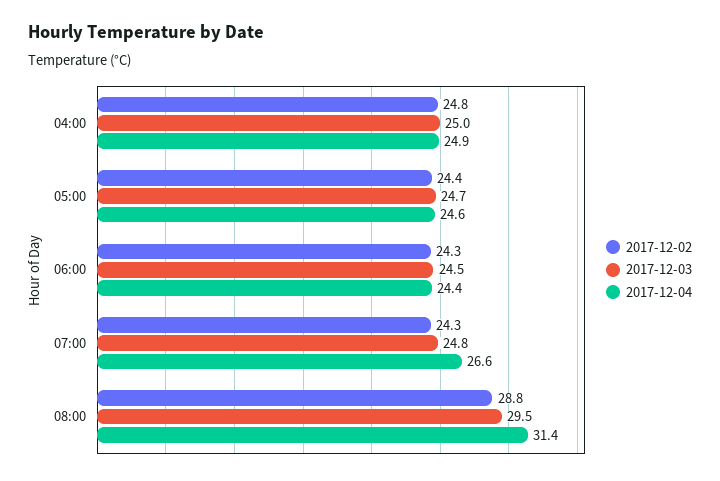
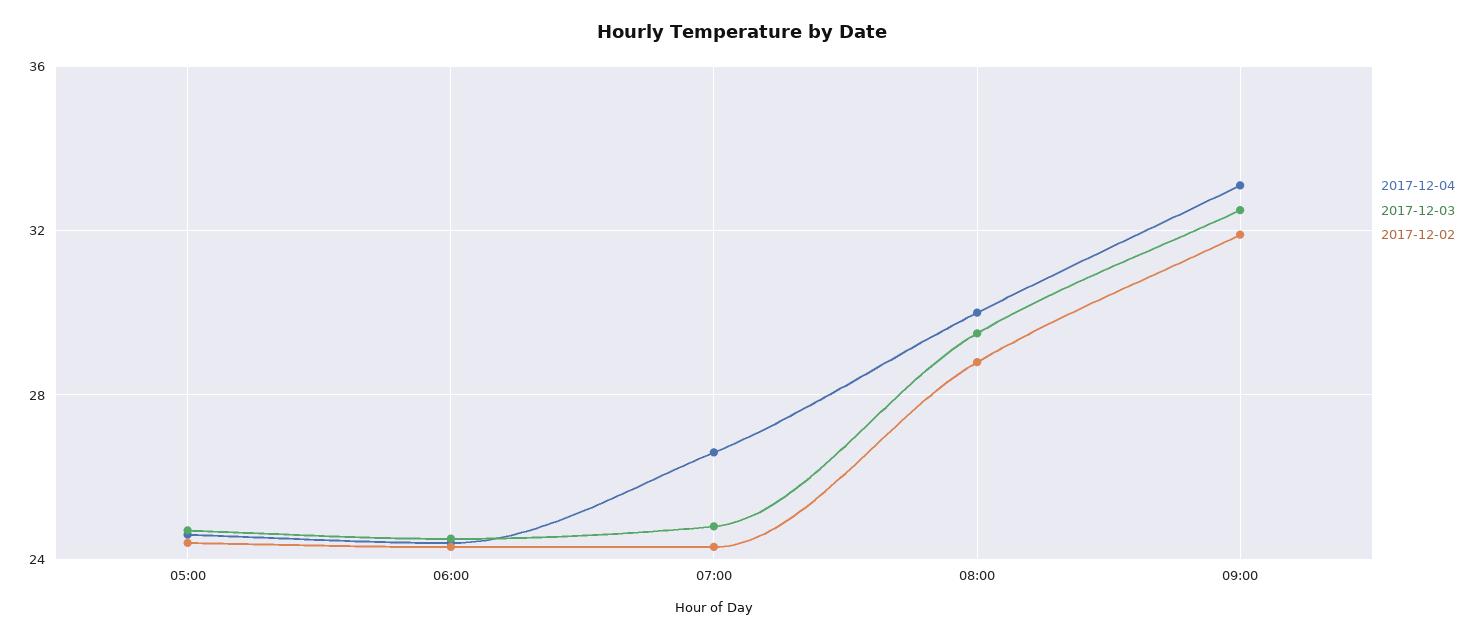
2017-12-02, 04:00: 24.8 -> none
2017-12-03, 04:00: 25 -> none
2017-12-04, 04:00: 24.9 -> none
2017-12-04, 08:00: 31.4 -> 30
2017-12-04, 09:00: none -> 33
2017-12-03, 09:00: none -> 32.5
2017-12-02, 09:00: none -> 32

